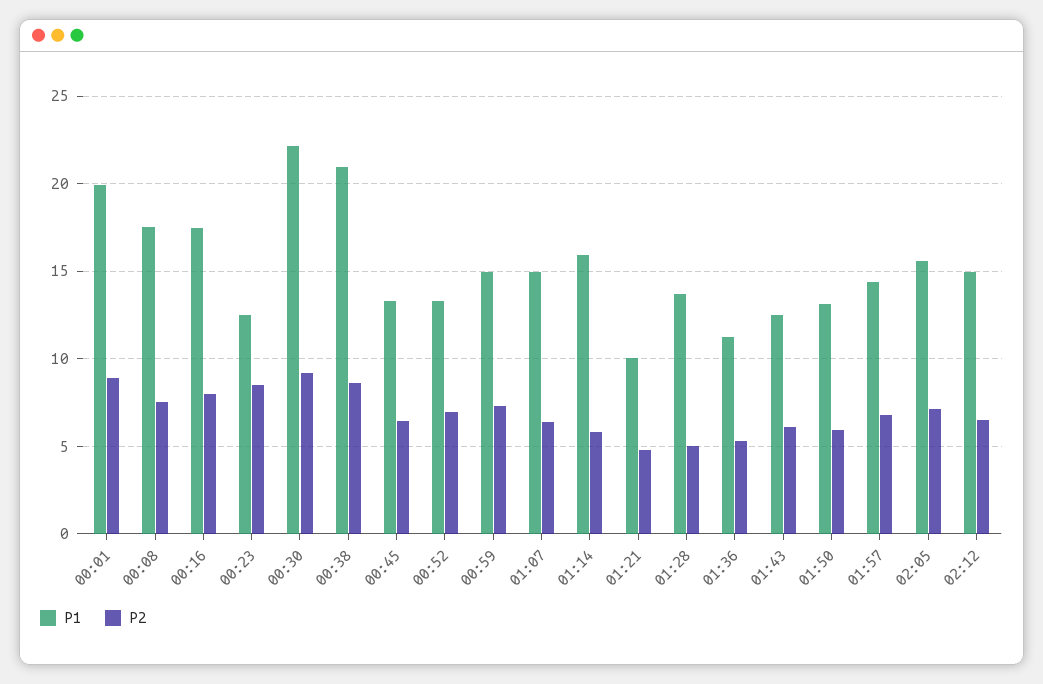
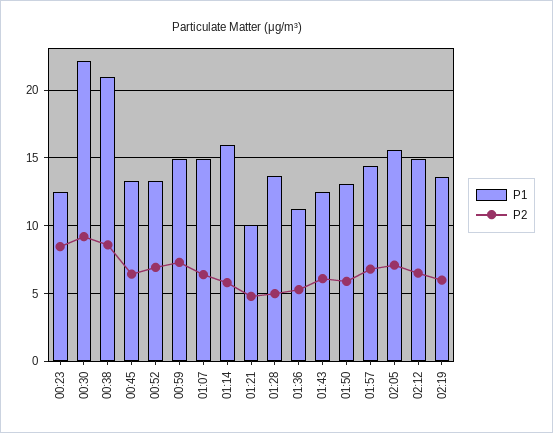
P1, 00:01: 20 -> none
P2, 00:01: 9 -> none
P1, 00:08: 17.5 -> none
P2, 00:08: 7.5 -> none
P1, 00:16: 17.5 -> none
P2, 00:16: 8 -> none
P1, 02:19: none -> 13.5
P2, 02:19: none -> 6

